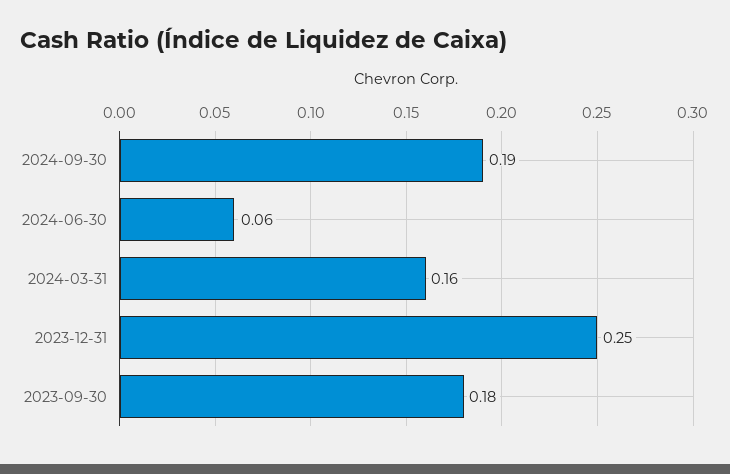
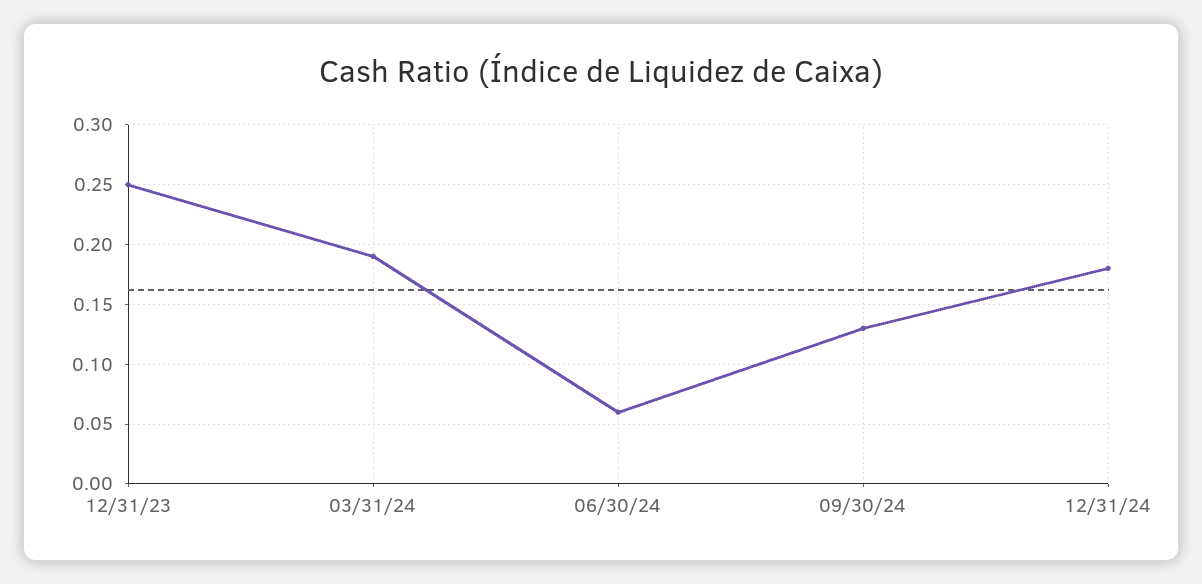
2024-09-30: 0.19 -> 0.13
2024-03-31: 0.16 -> 0.19
2023-09-30: 0.18 -> none
12/31/24: none -> 0.18

